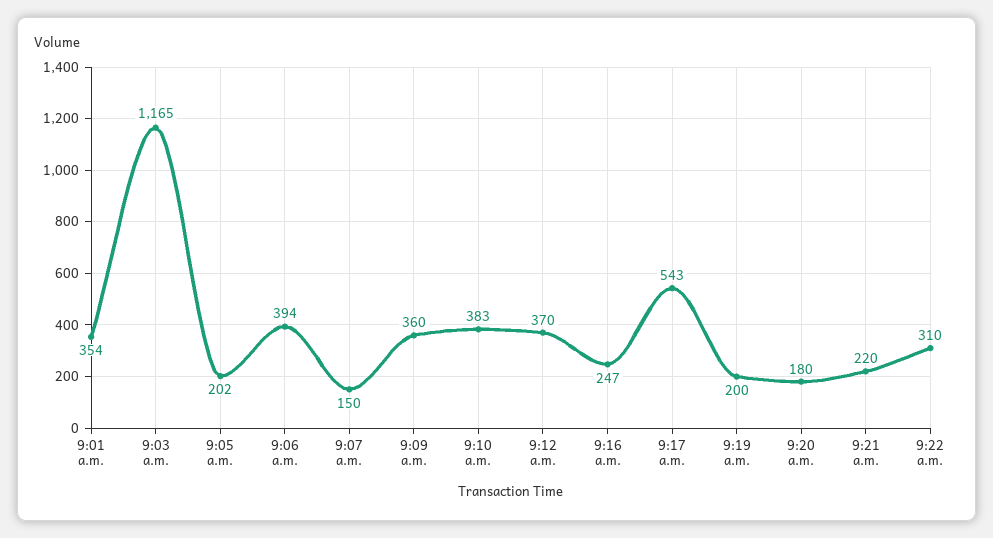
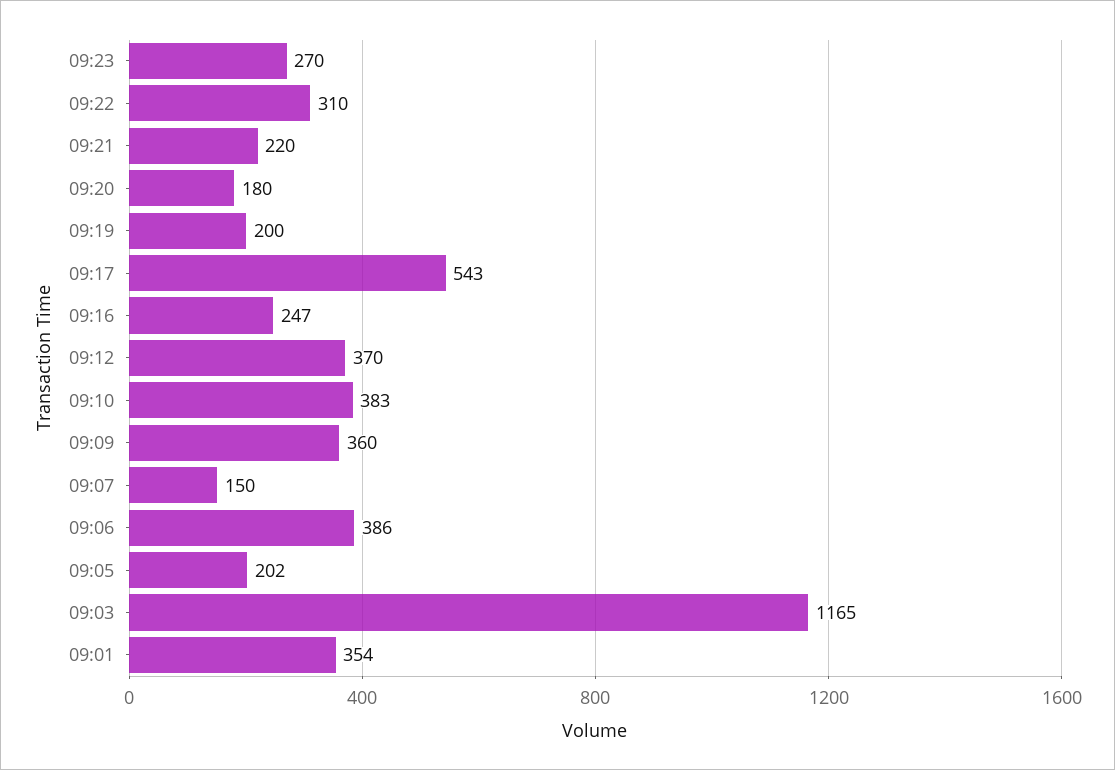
9:06 a.m.: 394 -> 386
09:23: none -> 270

